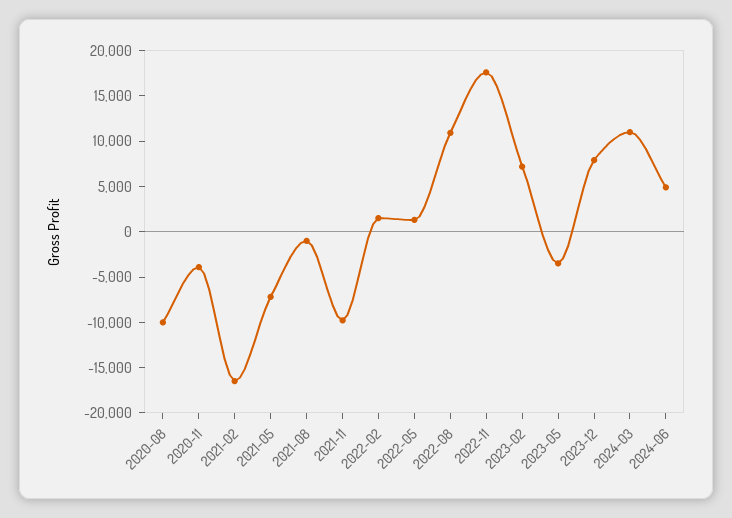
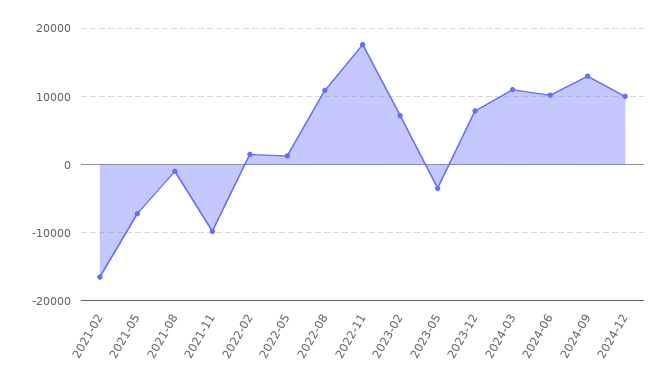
2020-08: -10000 -> none
2020-11: -4000 -> none
2024-06: 5000 -> 10000
2024-09: none -> 13000
2024-12: none -> 10000

